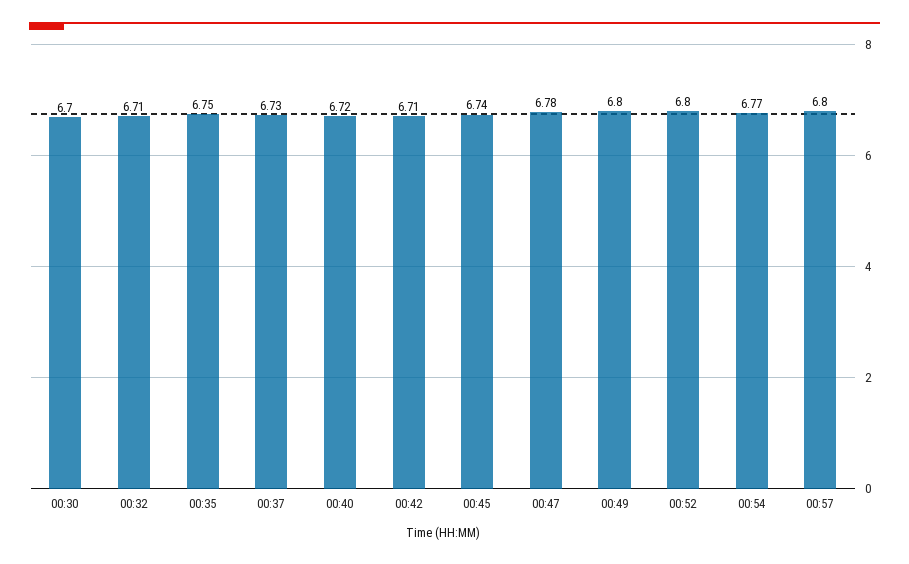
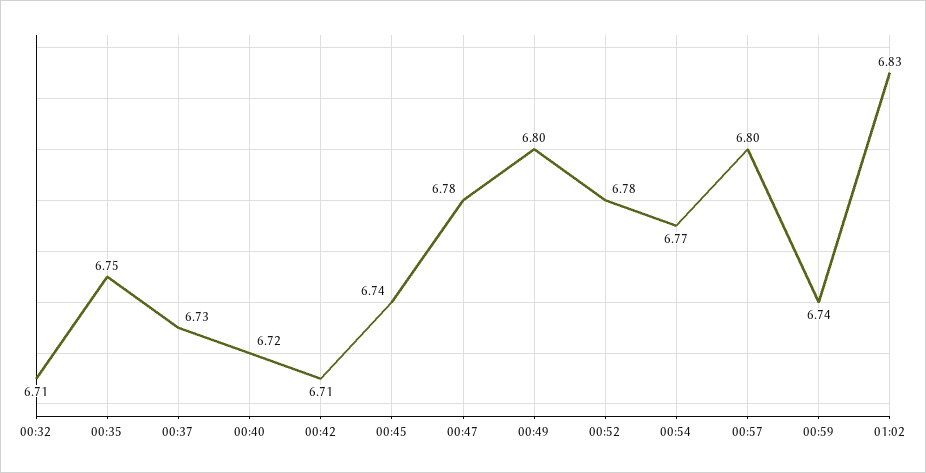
00:30: 6.7 -> none
00:52: 6.8 -> 6.78
00:59: none -> 6.74
01:02: none -> 6.83

